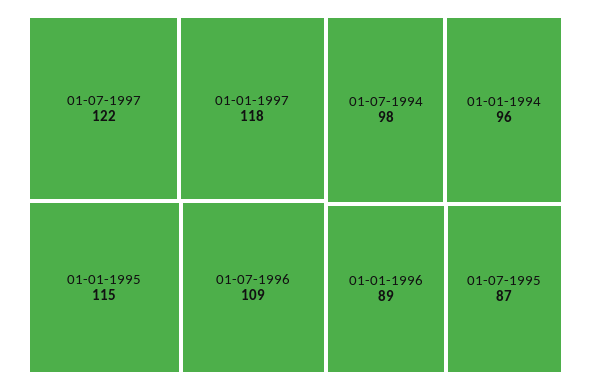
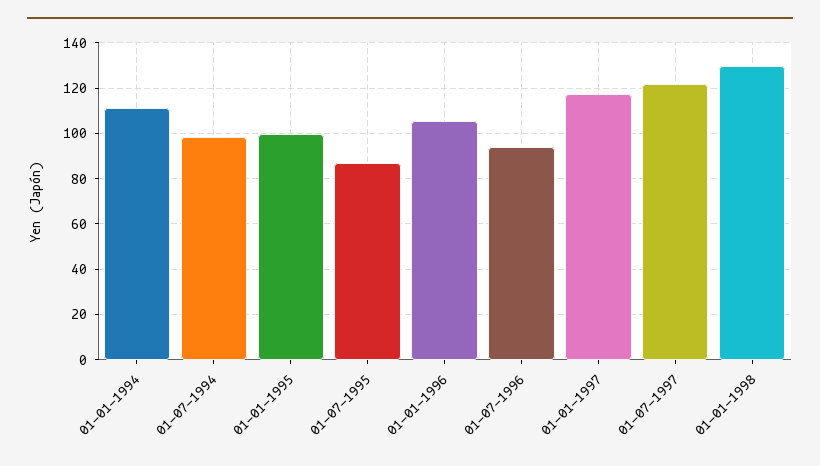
01-01-1995: 115 -> 100
01-07-1996: 109 -> 95
01-01-1994: 96 -> 110
01-01-1996: 89 -> 105
01-01-1998: none -> 130

